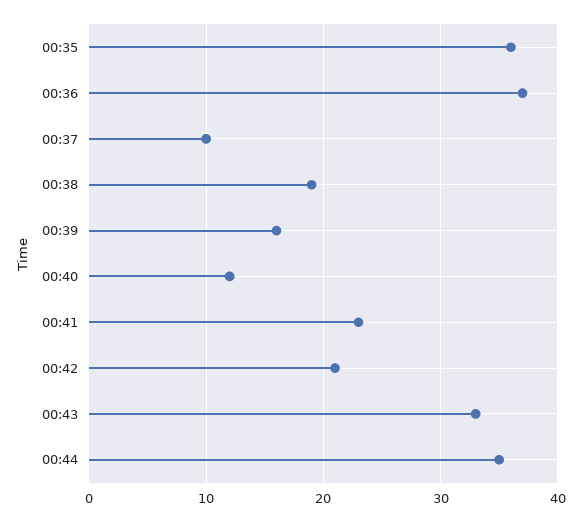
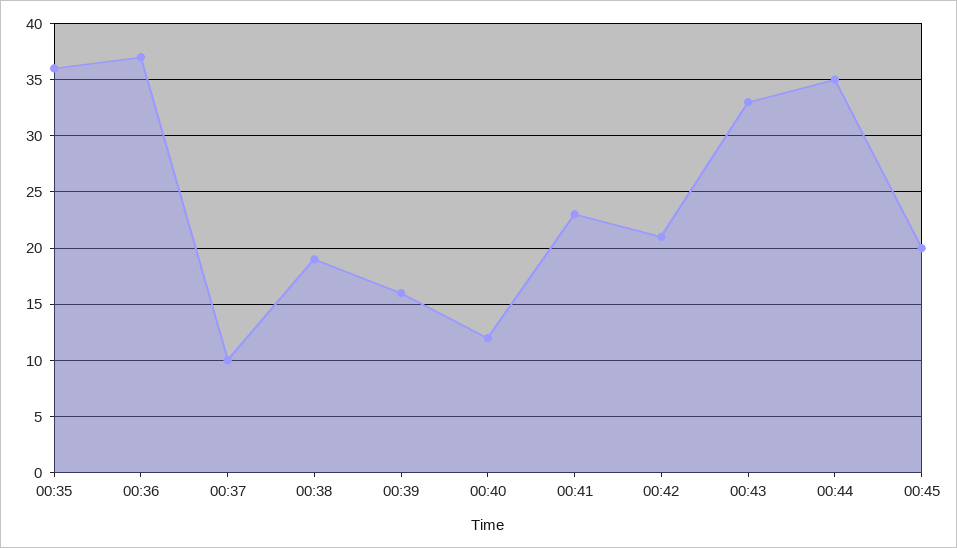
00:45: none -> 20

